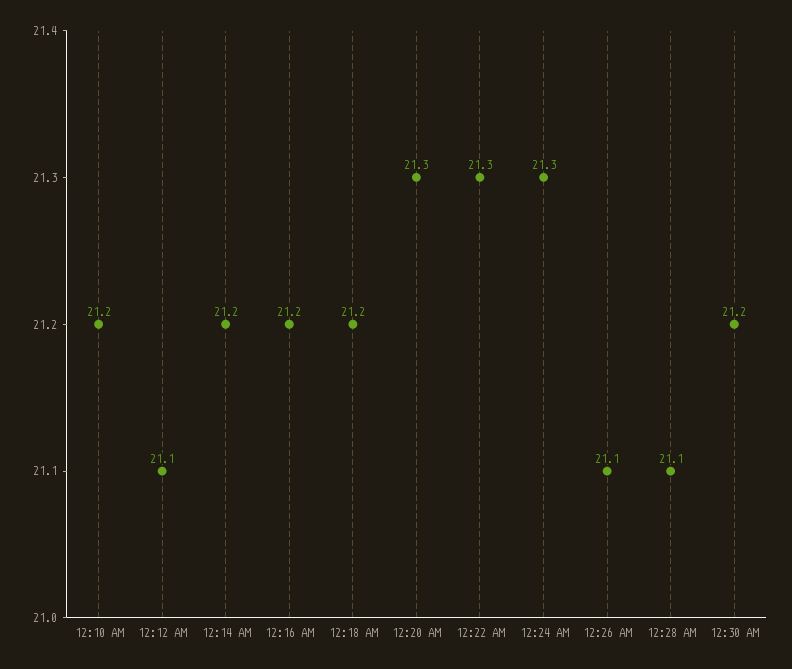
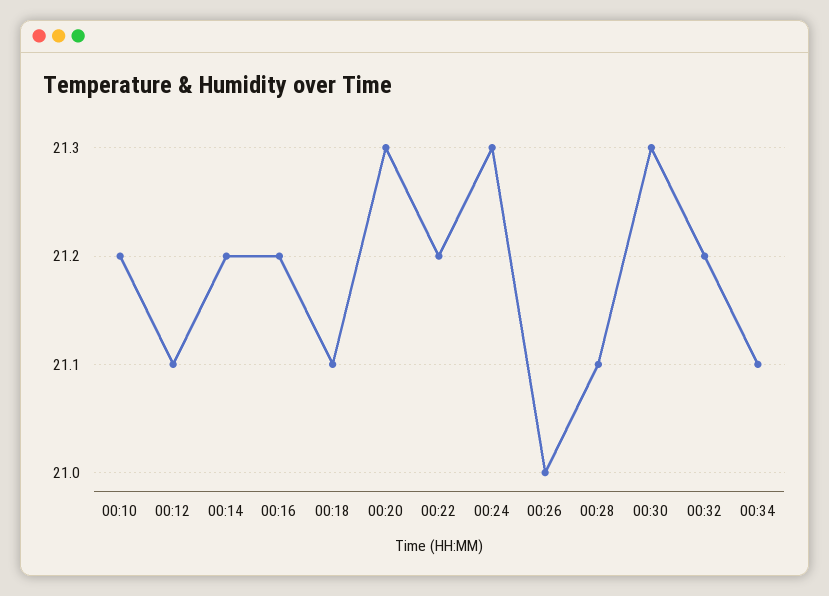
12:18 AM: 21.2 -> 21.1
12:22 AM: 21.3 -> 21.2
12:26 AM: 21.1 -> 21
12:30 AM: 21.2 -> 21.3
00:32: none -> 21.2
00:34: none -> 21.1

